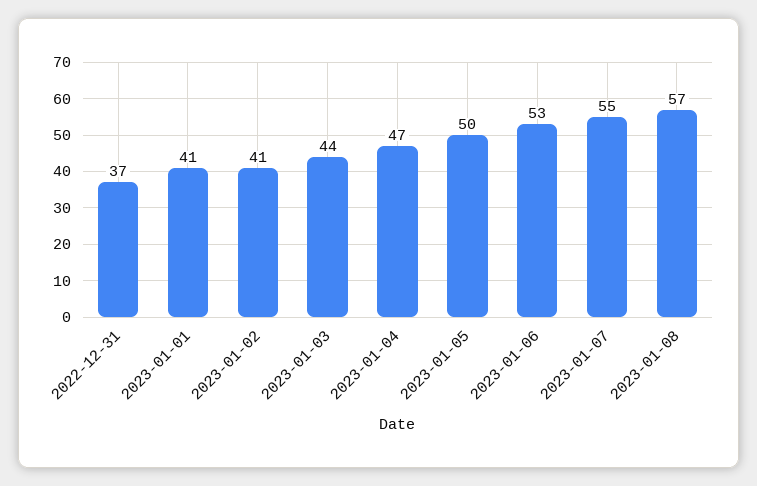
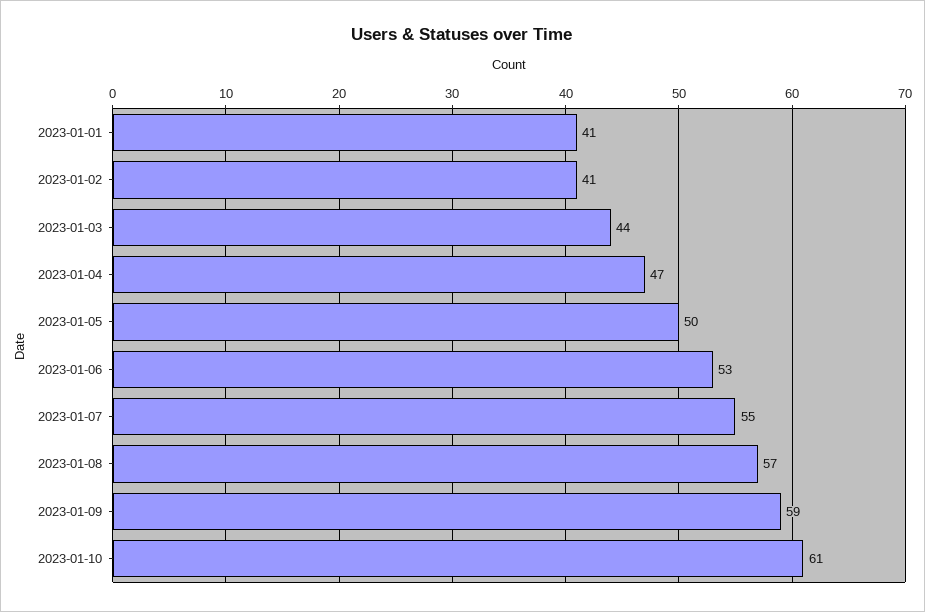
2022-12-31: 37 -> none
2023-01-09: none -> 59
2023-01-10: none -> 61

